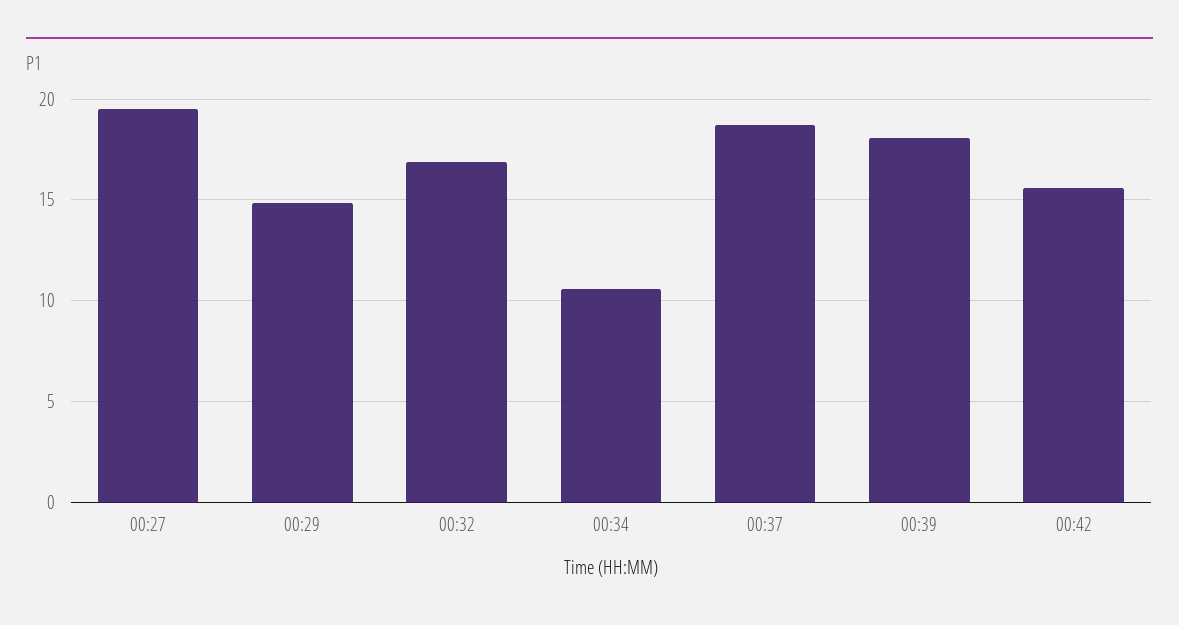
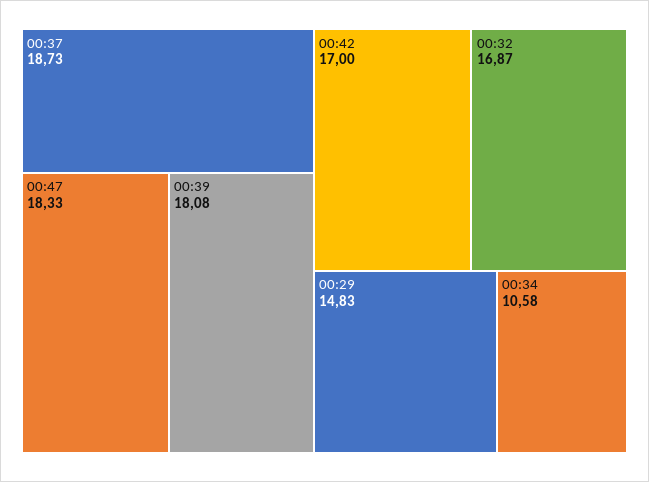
00:27: 19.5 -> none
00:42: 15.5 -> 17
00:47: none -> 18.33

